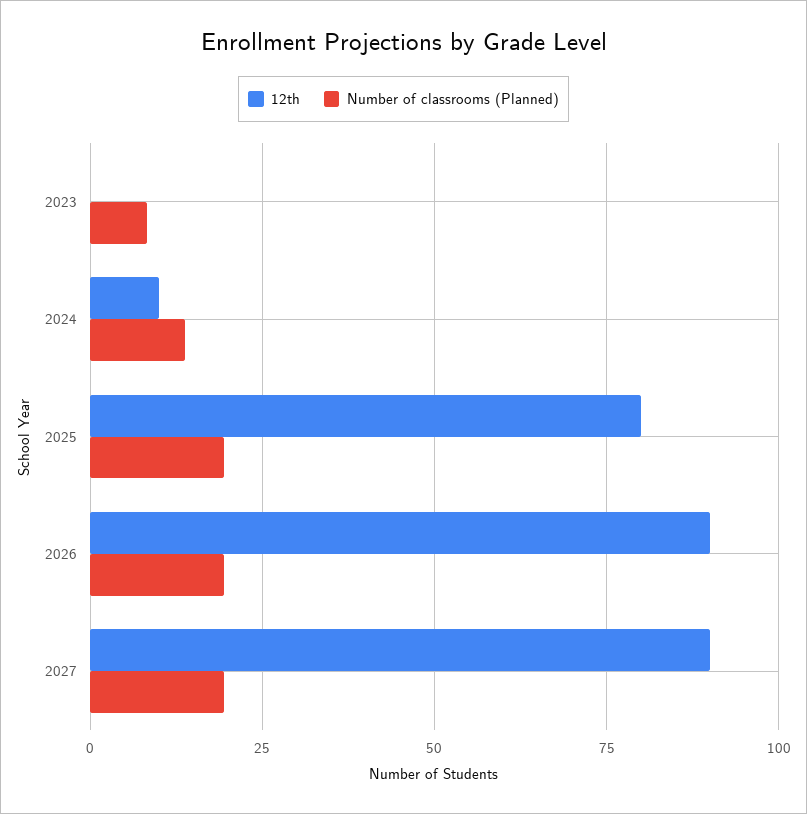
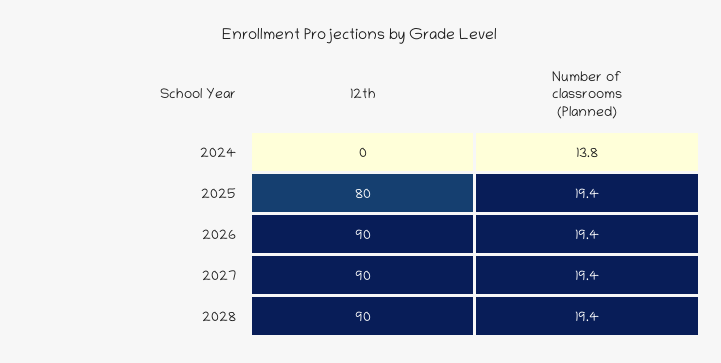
12th, 2023: 0 -> none
Number of classrooms (Planned), 2023: 7.5 -> none
12th, 2024: 10 -> 0
12th, 2028: none -> 90
Number of classrooms (Planned), 2028: none -> 19.4

